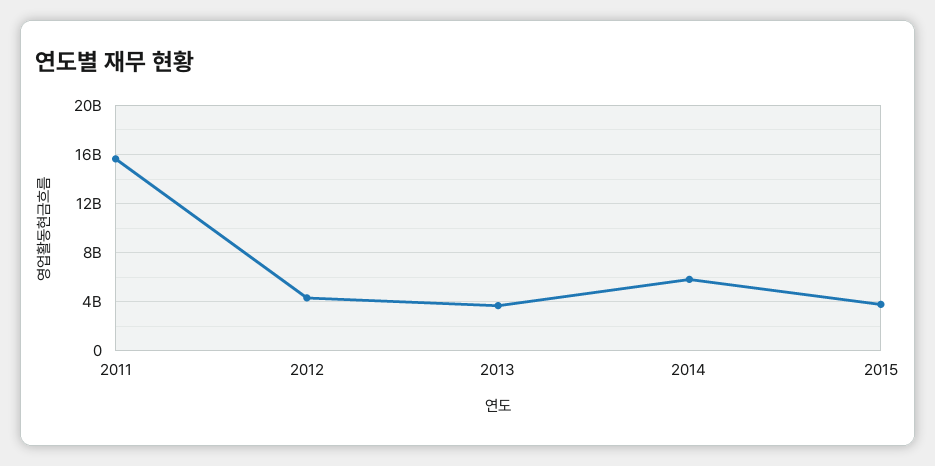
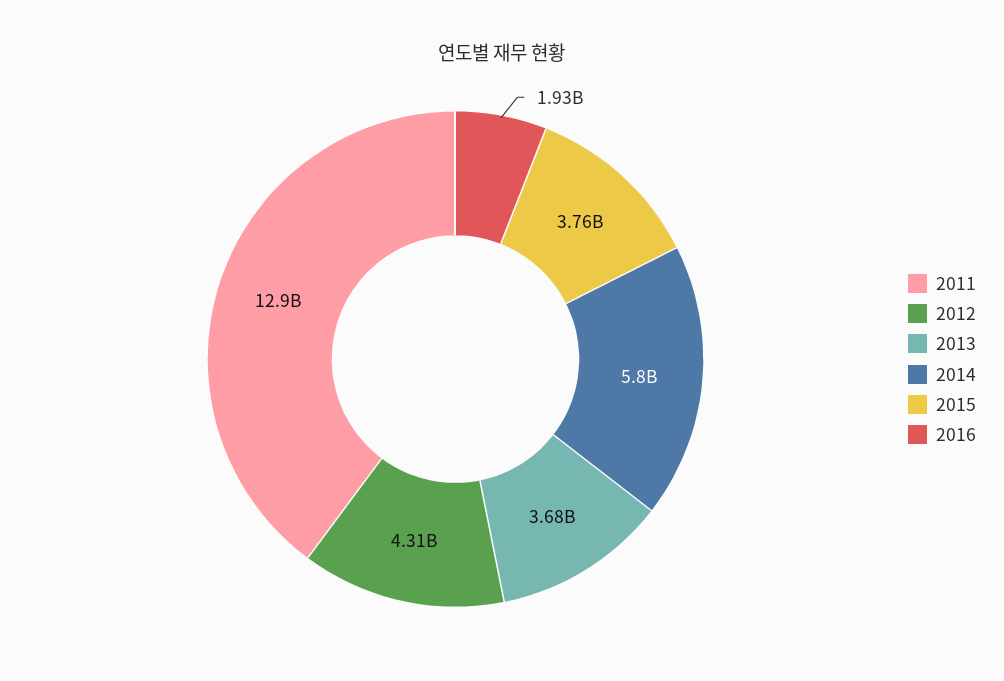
2011: 15500000000 -> 12900000000
2016: none -> 1930000000

